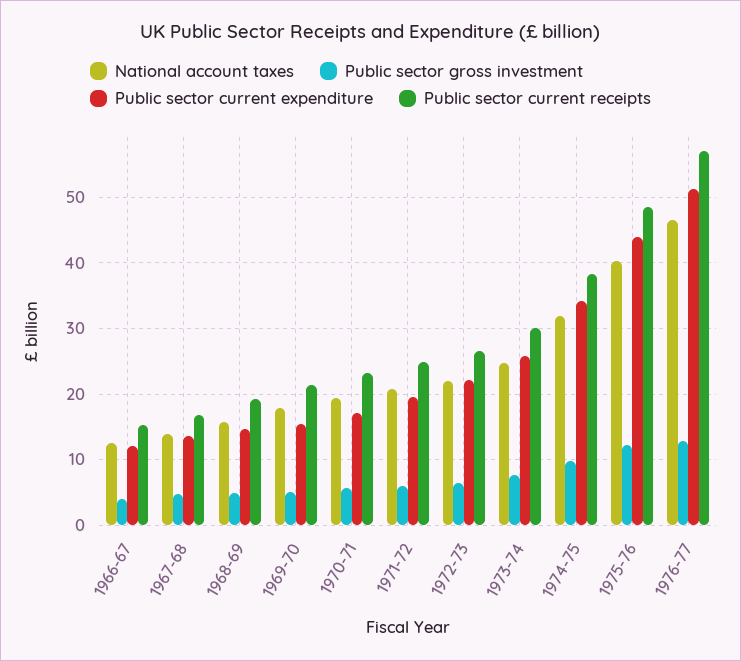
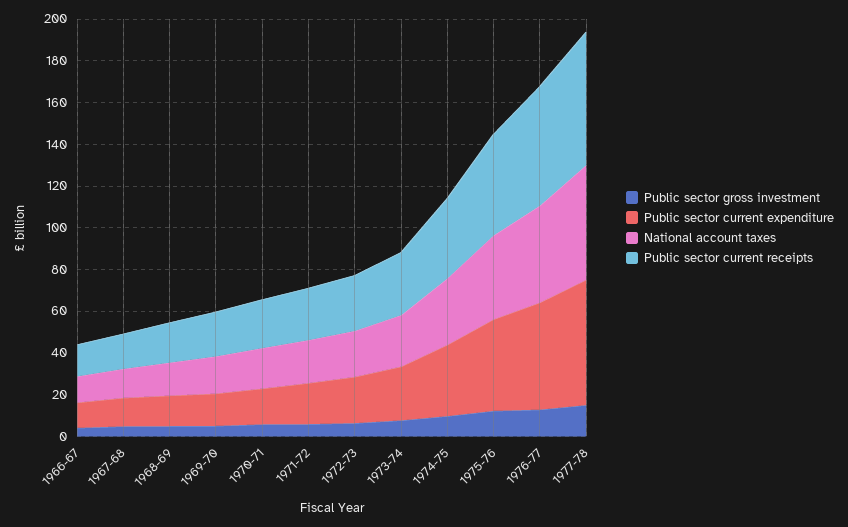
Public sector gross investment, 1977-78: none -> 15
Public sector current expenditure, 1977-78: none -> 60
National account taxes, 1977-78: none -> 55
Public sector current receipts, 1977-78: none -> 65

